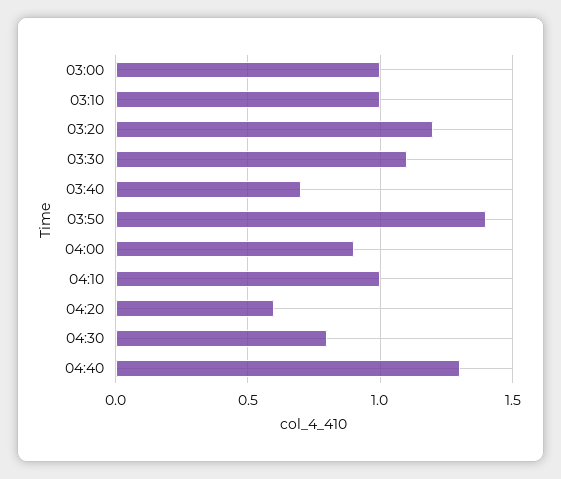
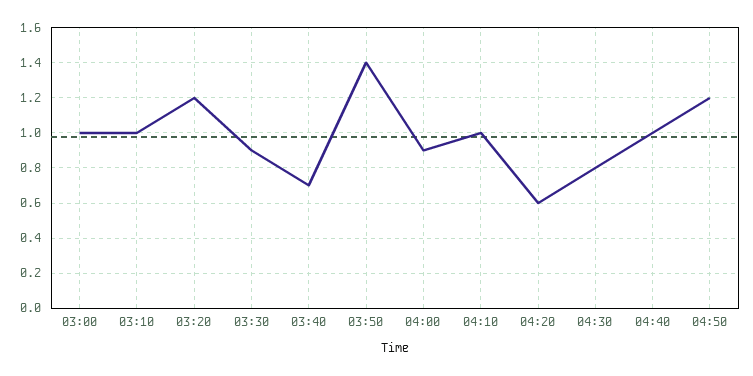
03:30: 1.1 -> 0.9
04:40: 1.3 -> 1
04:50: none -> 1.2

